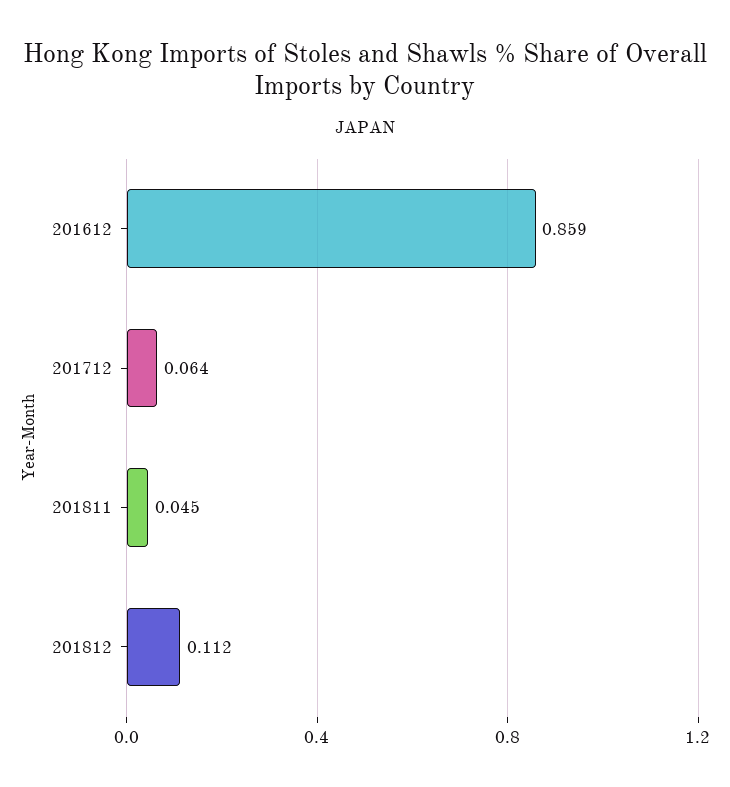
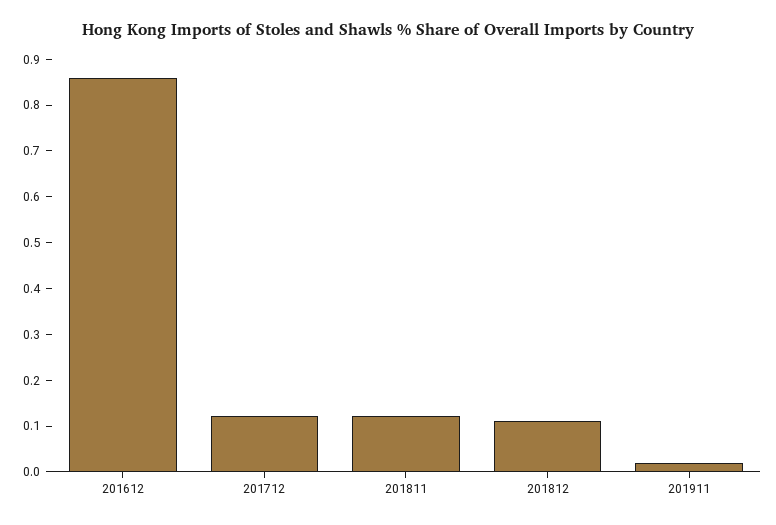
201712: 0.064 -> 0.12
201811: 0.045 -> 0.12
201911: none -> 0.02

